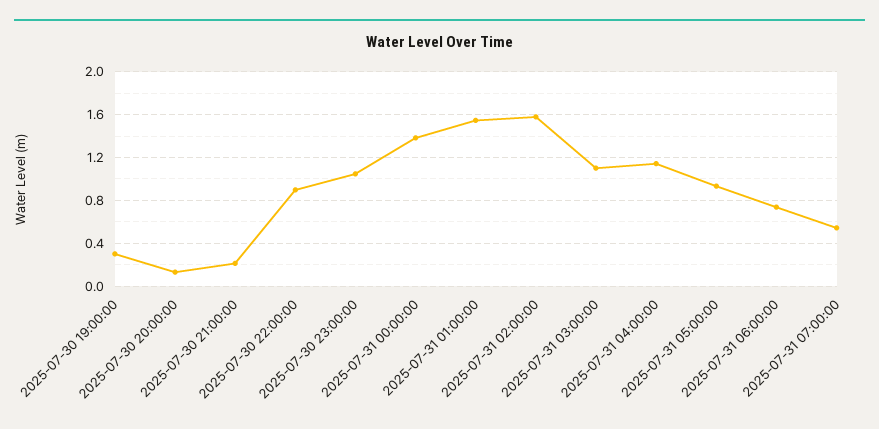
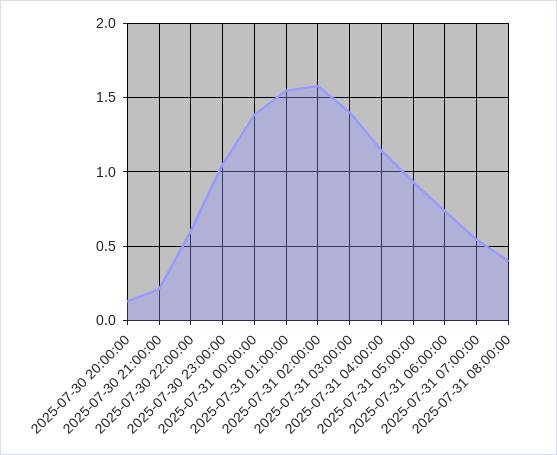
2025-07-30 19:00:00: 0.3 -> none
2025-07-30 22:00:00: 0.9 -> 0.6
2025-07-31 03:00:00: 1.1 -> 1.4
2025-07-31 08:00:00: none -> 0.4

